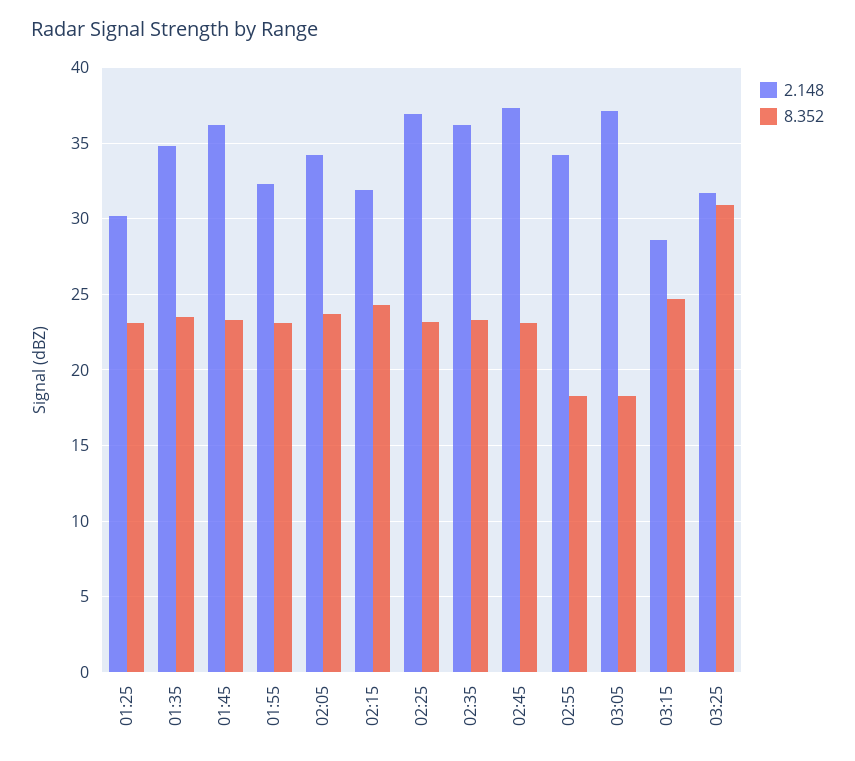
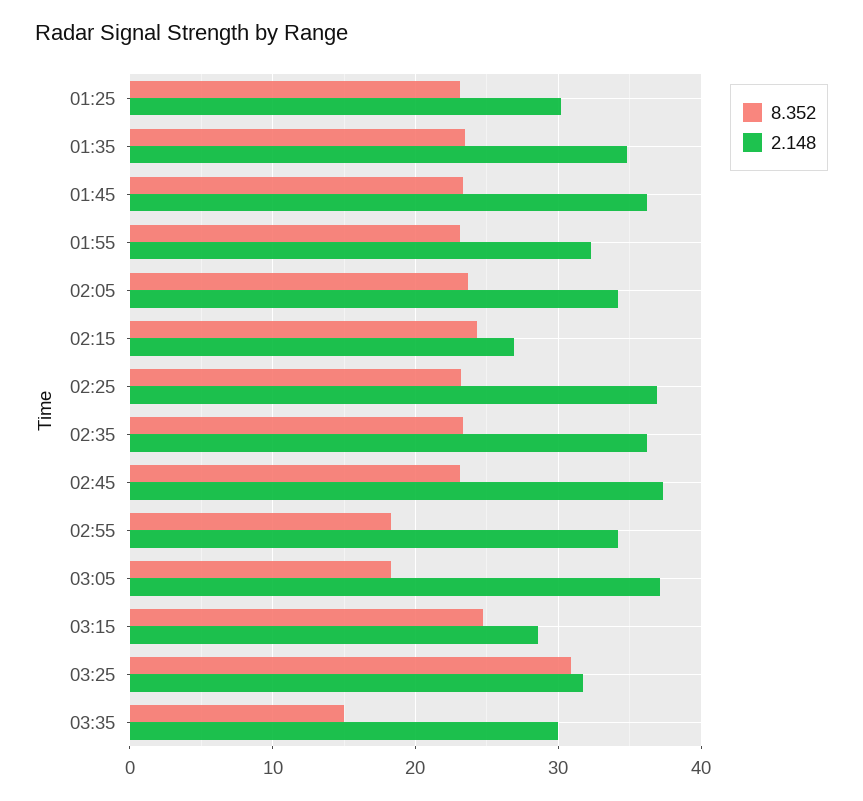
2.148, 02:15: 32 -> 27
8.352, 03:35: none -> 15
2.148, 03:35: none -> 30

